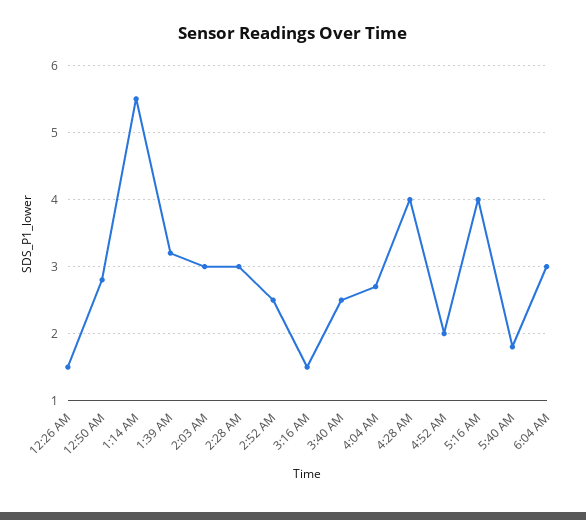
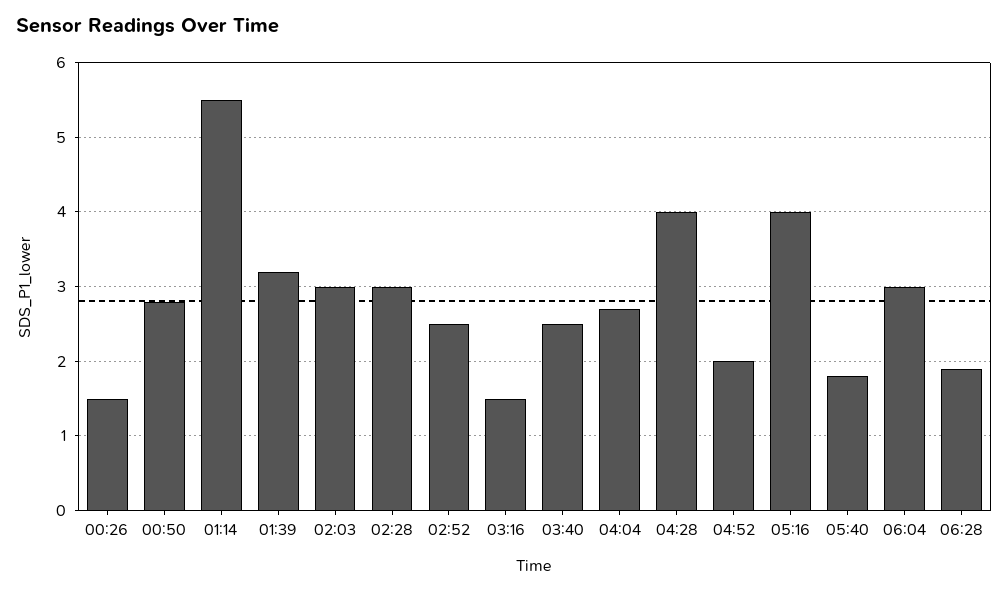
06:28: none -> 1.9

